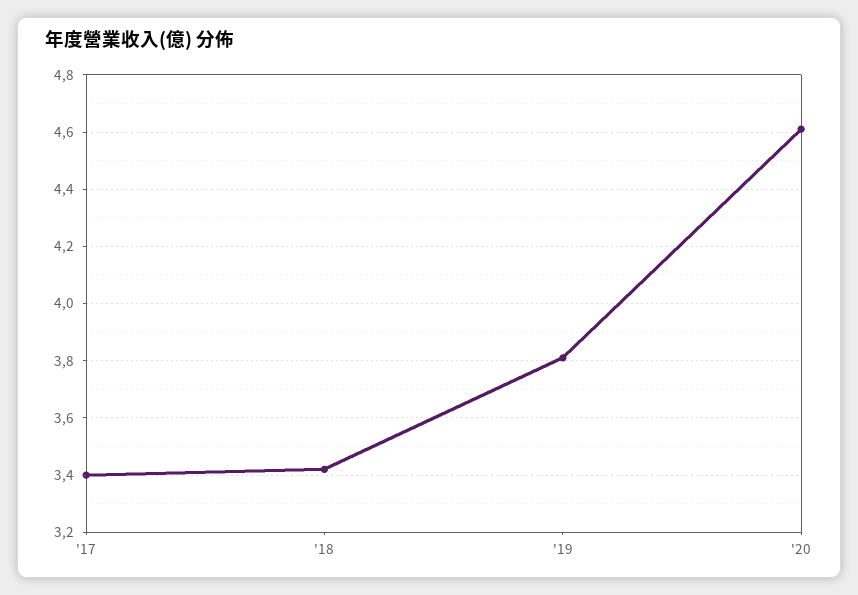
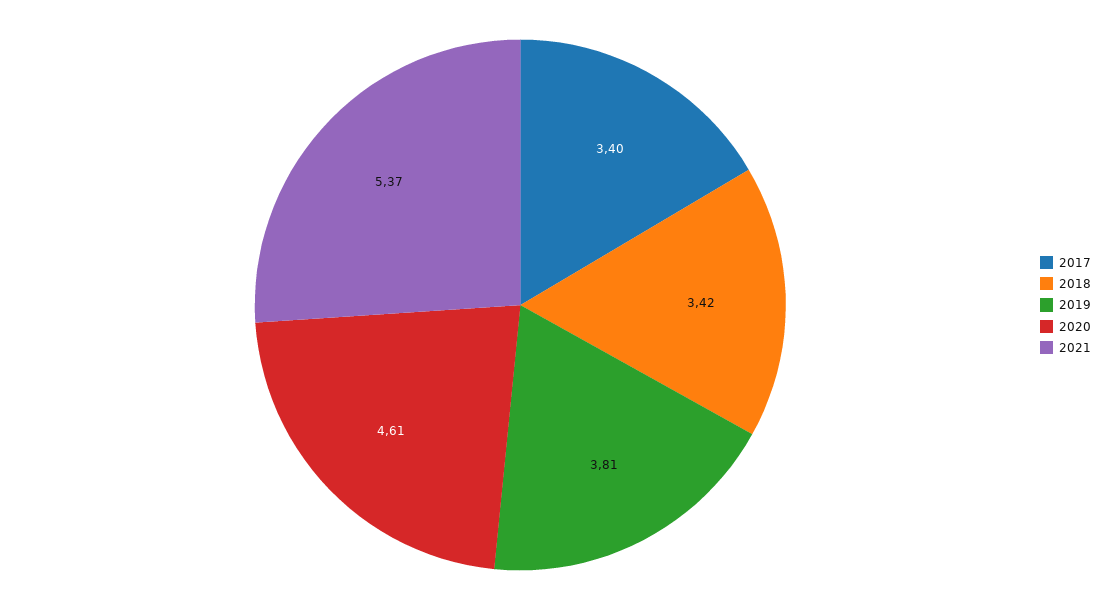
2021: none -> 5.37

